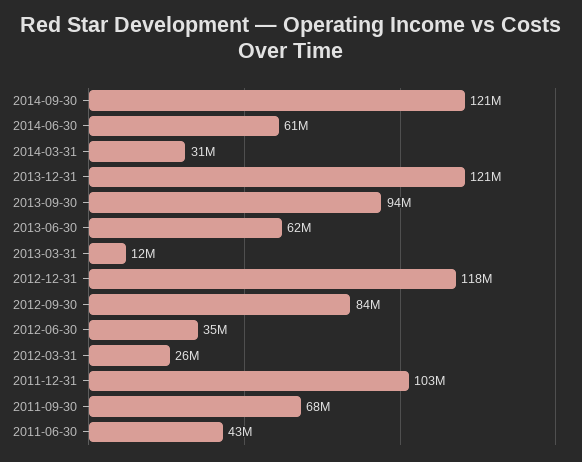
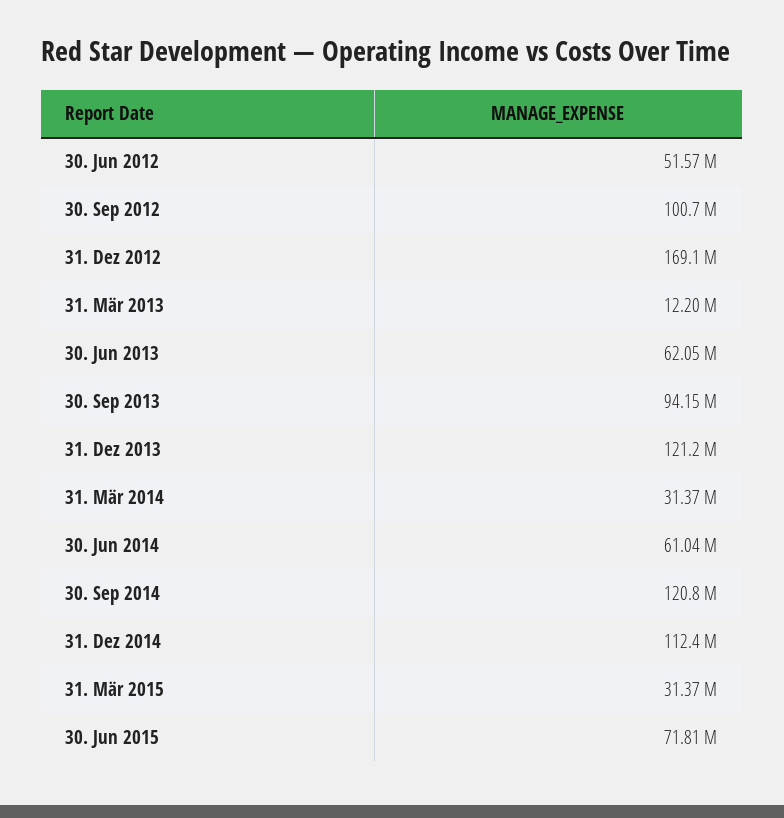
2012-12-31: 118000000 -> 169100000
2012-09-30: 84000000 -> 100700000
2012-06-30: 35000000 -> 51570000
2012-03-31: 26000000 -> none
2011-12-31: 103000000 -> none
2011-09-30: 68000000 -> none
2011-06-30: 43000000 -> none
31. Dez 2014: none -> 112400000
31. Mär 2015: none -> 31370000
30. Jun 2015: none -> 71810000

